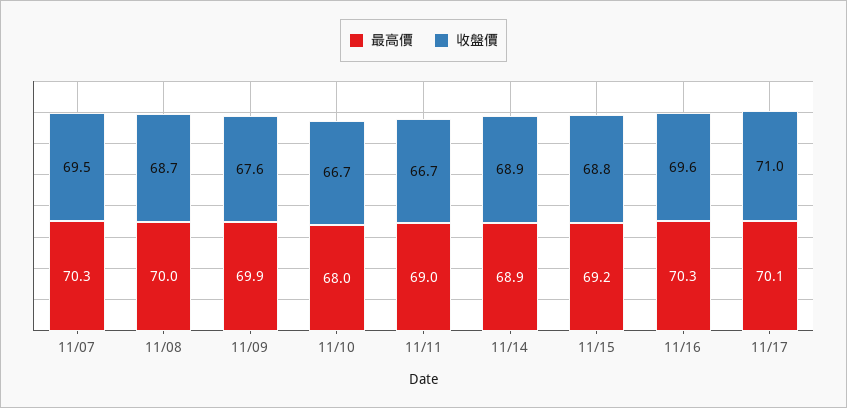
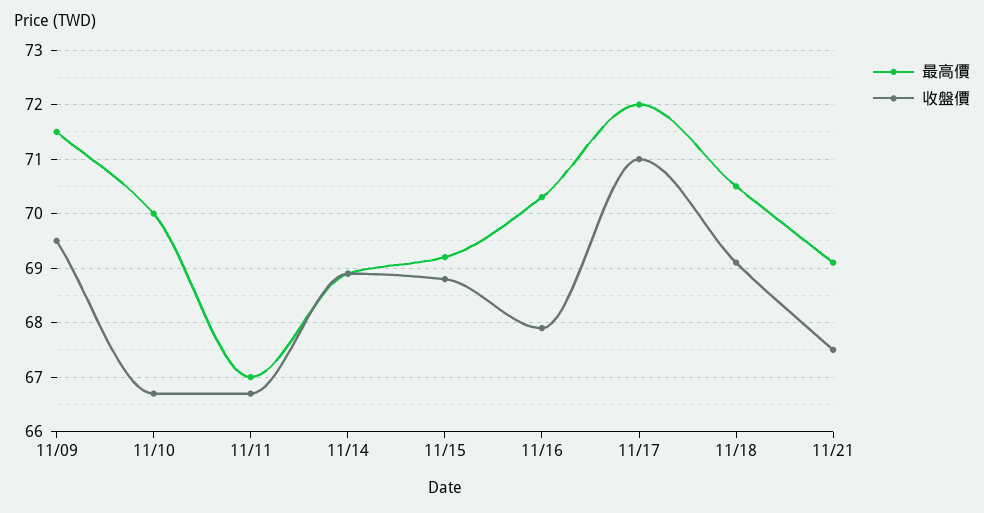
最高價, 11/07: 70.3 -> none
收盤價, 11/07: 69.5 -> none
最高價, 11/08: 70 -> none
收盤價, 11/08: 68.7 -> none
最高價, 11/09: 69.9 -> 71.5
收盤價, 11/09: 67.6 -> 69.5
最高價, 11/10: 68 -> 70
最高價, 11/11: 69 -> 67
收盤價, 11/16: 69.6 -> 68
最高價, 11/17: 70.1 -> 72
最高價, 11/18: none -> 70.5
收盤價, 11/18: none -> 69
最高價, 11/21: none -> 69
收盤價, 11/21: none -> 67.5

